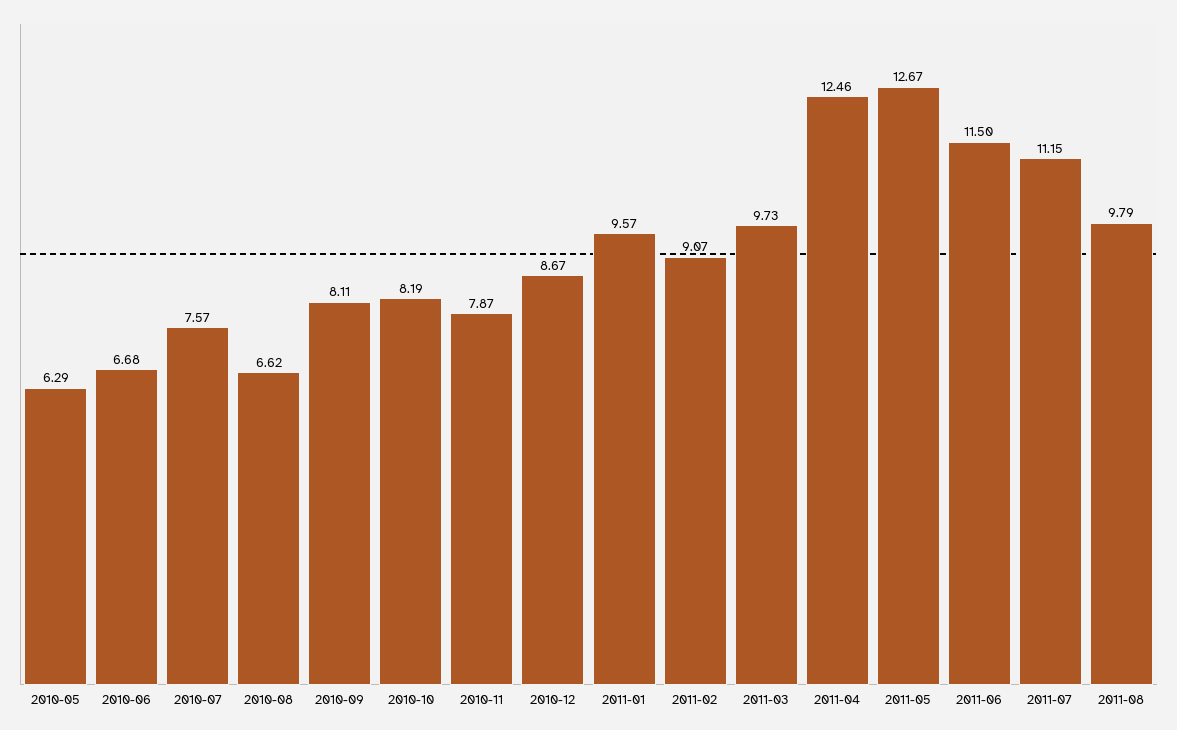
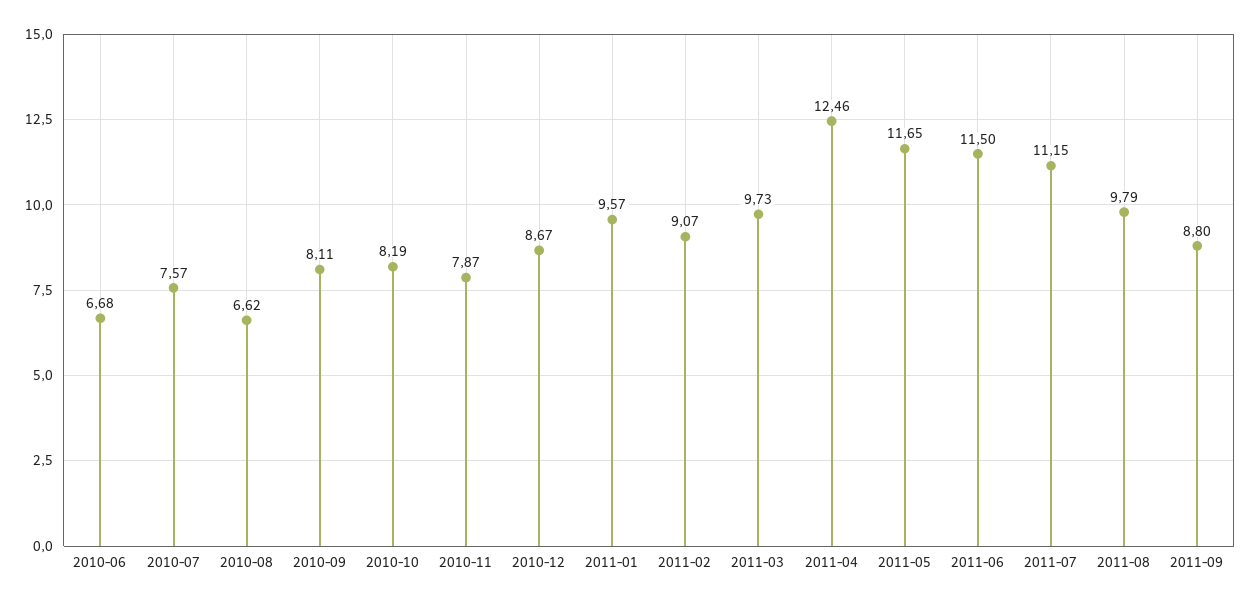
2010-05: 6.29 -> none
2011-05: 12.67 -> 11.65
2011-09: none -> 8.8

